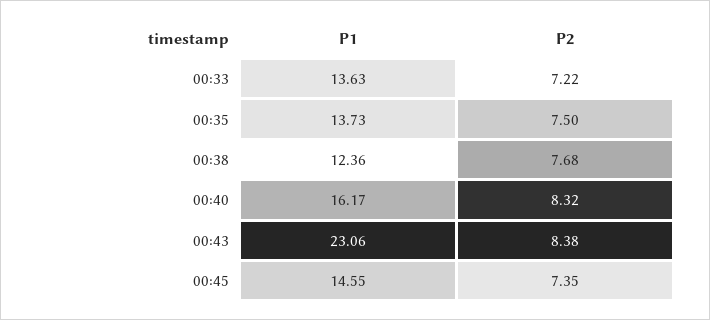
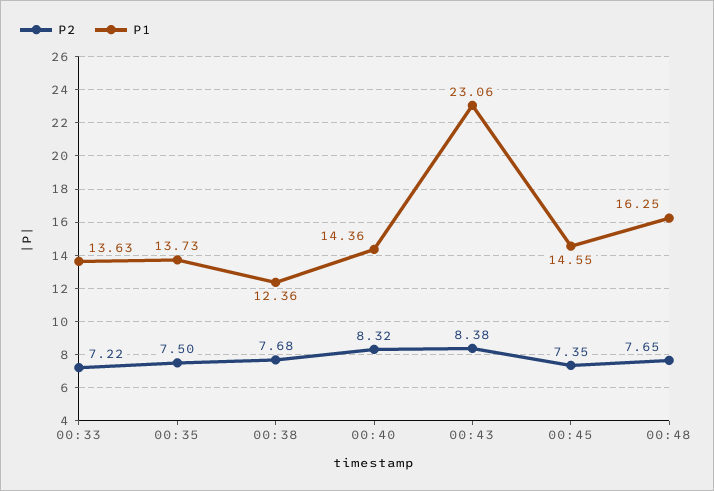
P1, 00:40: 16.17 -> 14.36
P2, 00:48: none -> 7.65
P1, 00:48: none -> 16.25

